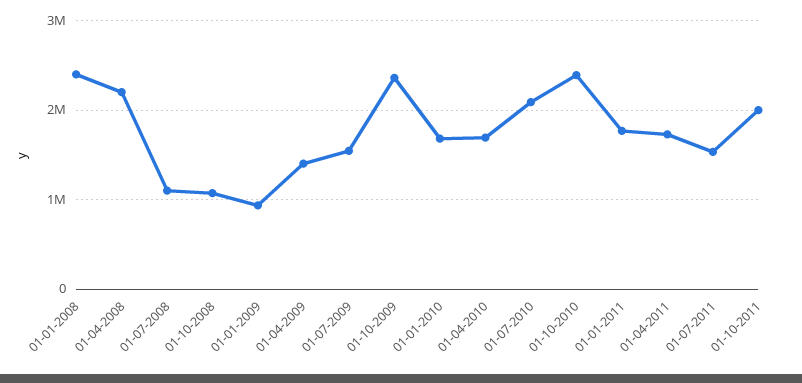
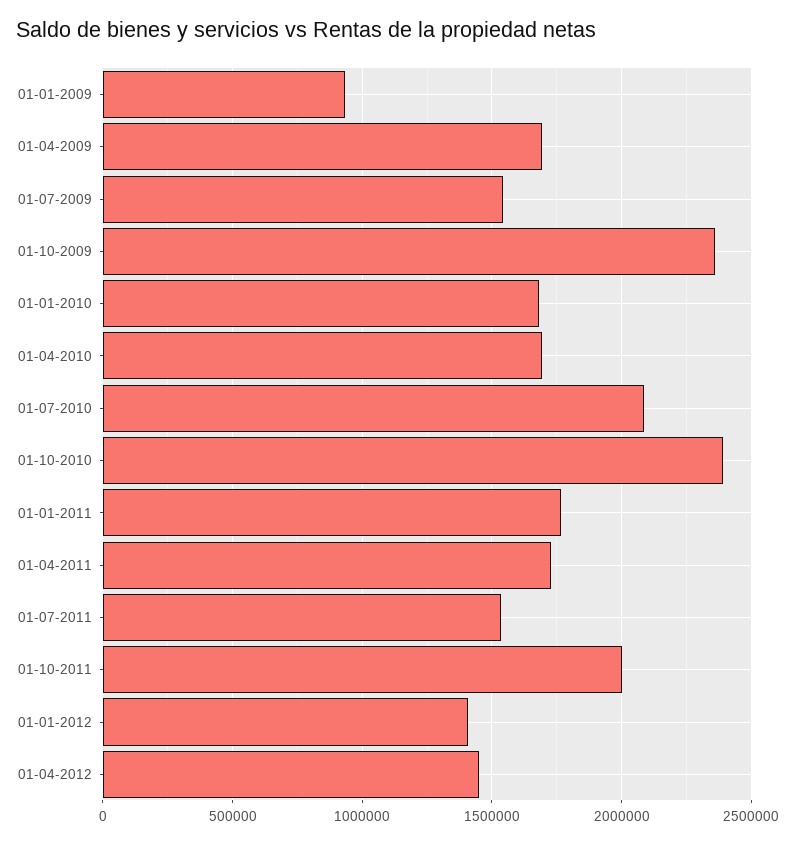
01-01-2008: 2400000 -> none
01-04-2008: 2200000 -> none
01-07-2008: 1100000 -> none
01-10-2008: 1100000 -> none
01-04-2009: 1400000 -> 1700000
01-01-2012: none -> 1400000
01-04-2012: none -> 1450000

